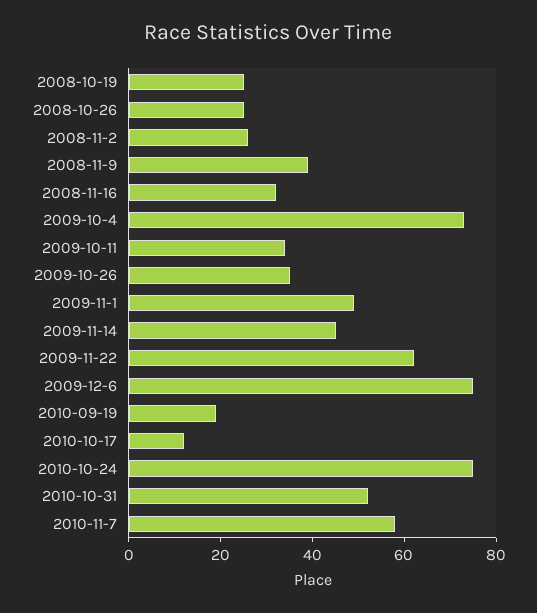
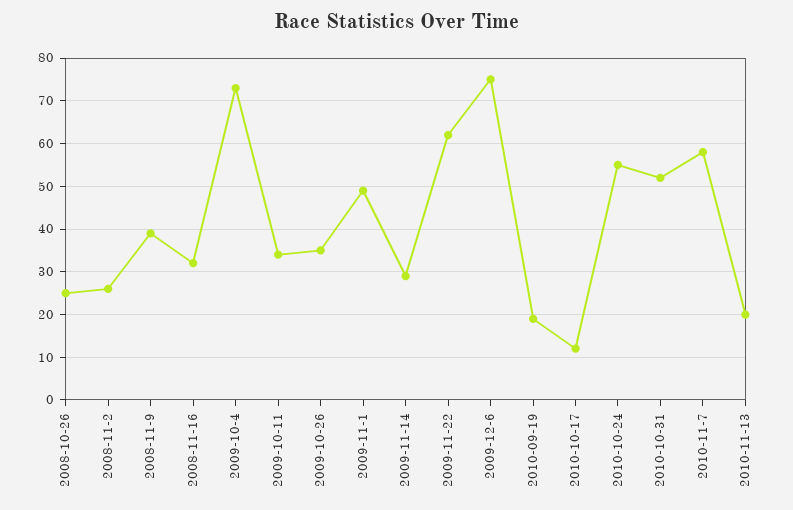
2008-10-19: 25 -> none
2009-11-14: 45 -> 30
2010-10-24: 75 -> 55
2010-11-13: none -> 20

